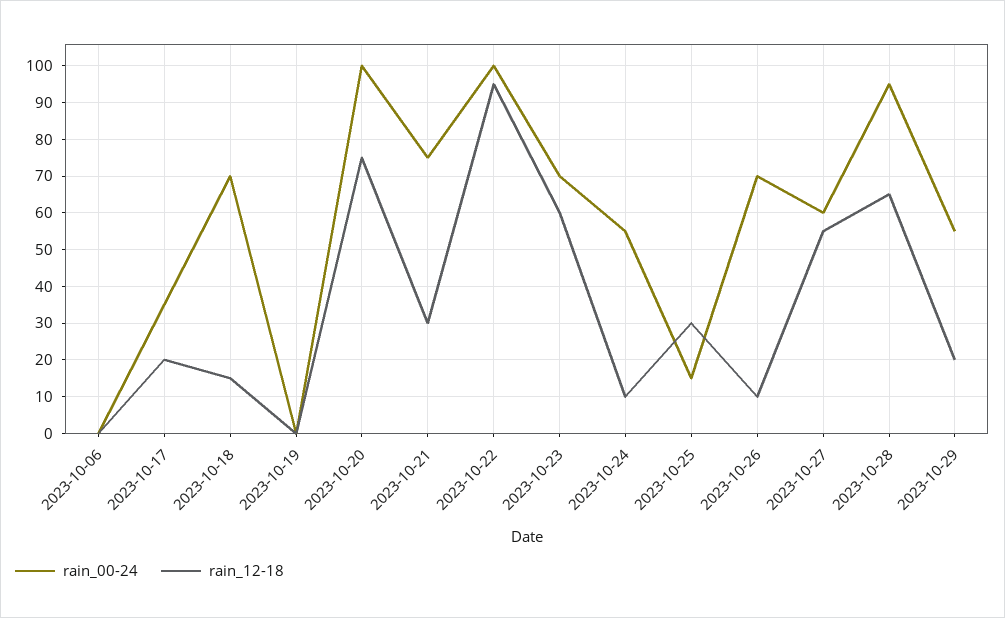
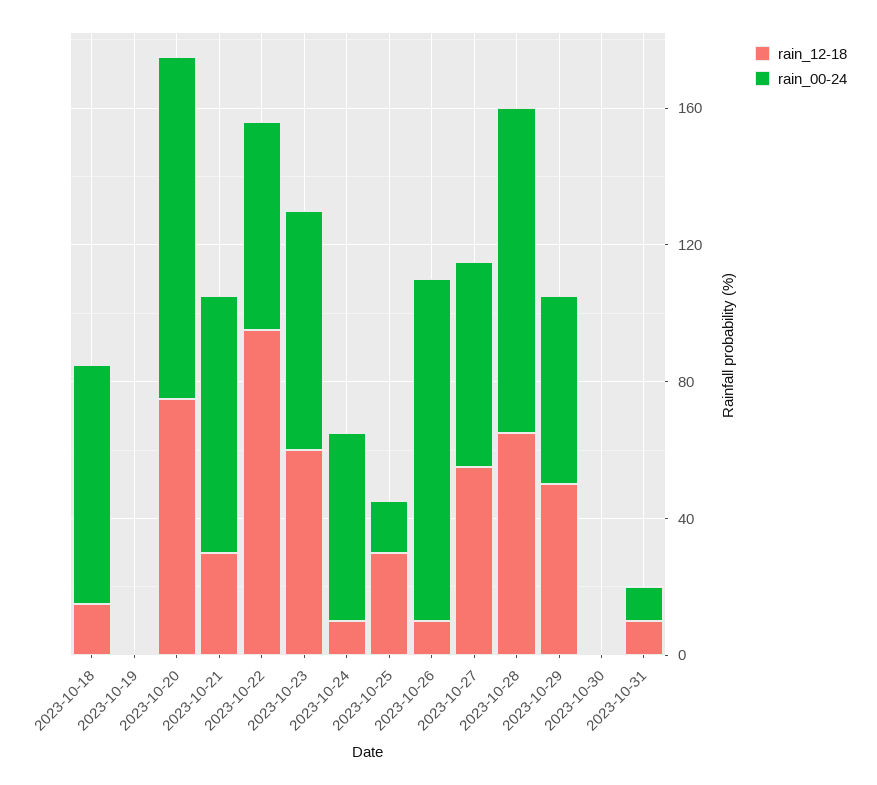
rain_00-24, 2023-10-06: 0 -> none
rain_12-18, 2023-10-06: 0 -> none
rain_00-24, 2023-10-17: 35 -> none
rain_12-18, 2023-10-17: 20 -> none
rain_00-24, 2023-10-22: 100 -> 60
rain_00-24, 2023-10-26: 70 -> 100
rain_12-18, 2023-10-29: 20 -> 50
rain_12-18, 2023-10-30: none -> 0
rain_00-24, 2023-10-30: none -> 0
rain_12-18, 2023-10-31: none -> 10
rain_00-24, 2023-10-31: none -> 10

